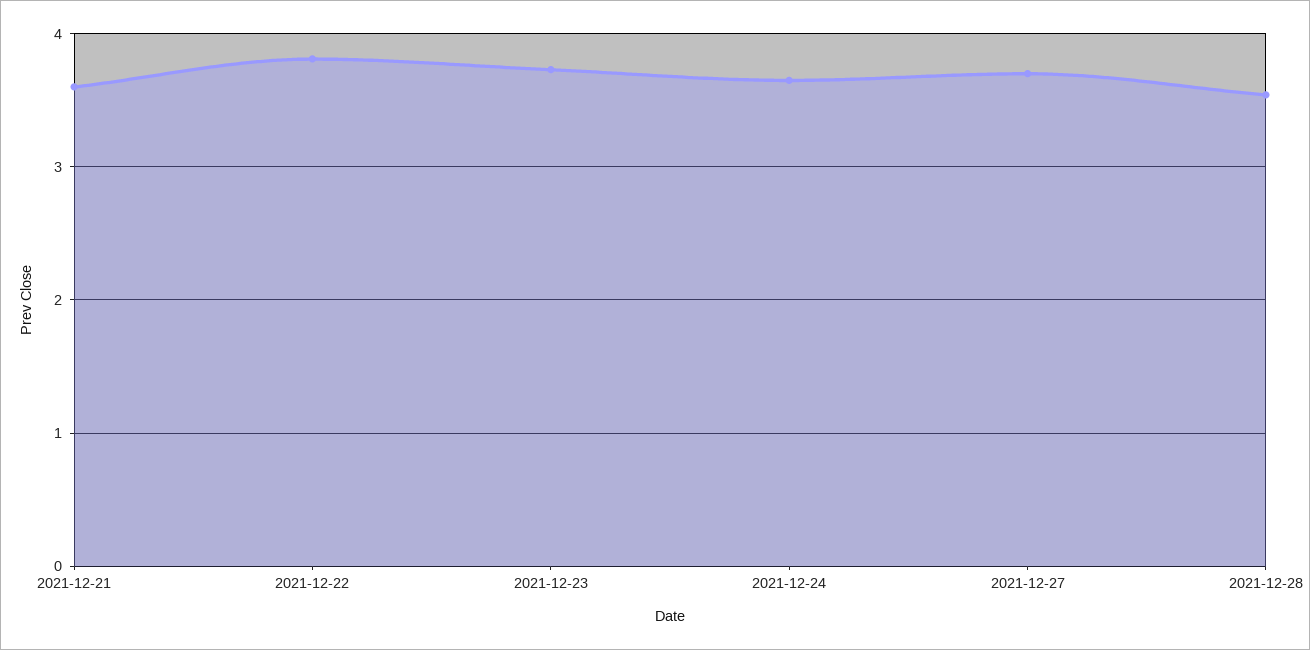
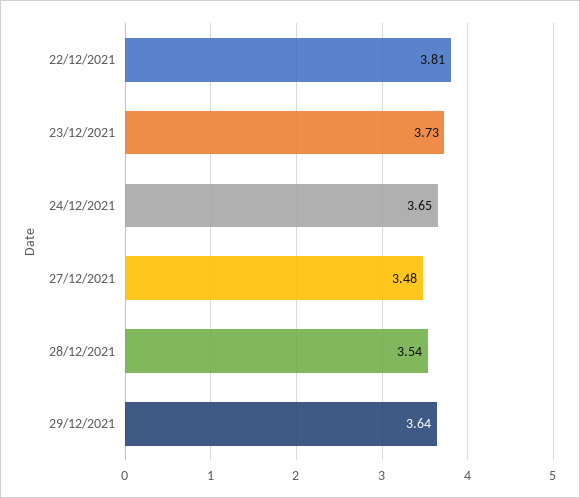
2021-12-21: 3.6 -> none
2021-12-27: 3.7 -> 3.48
29/12/2021: none -> 3.64

